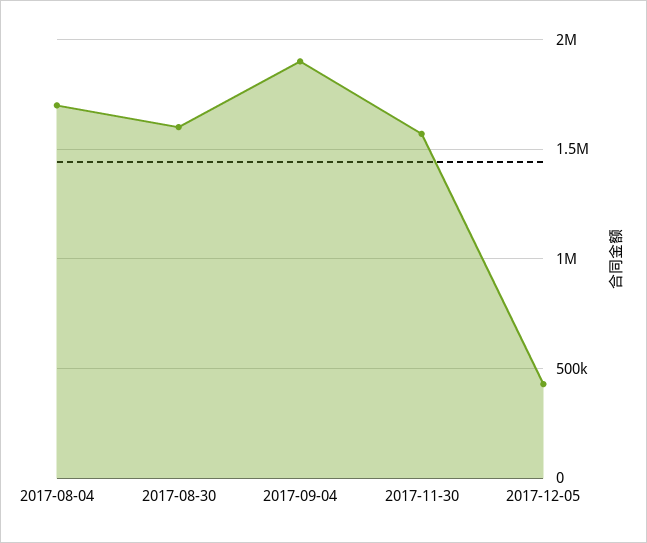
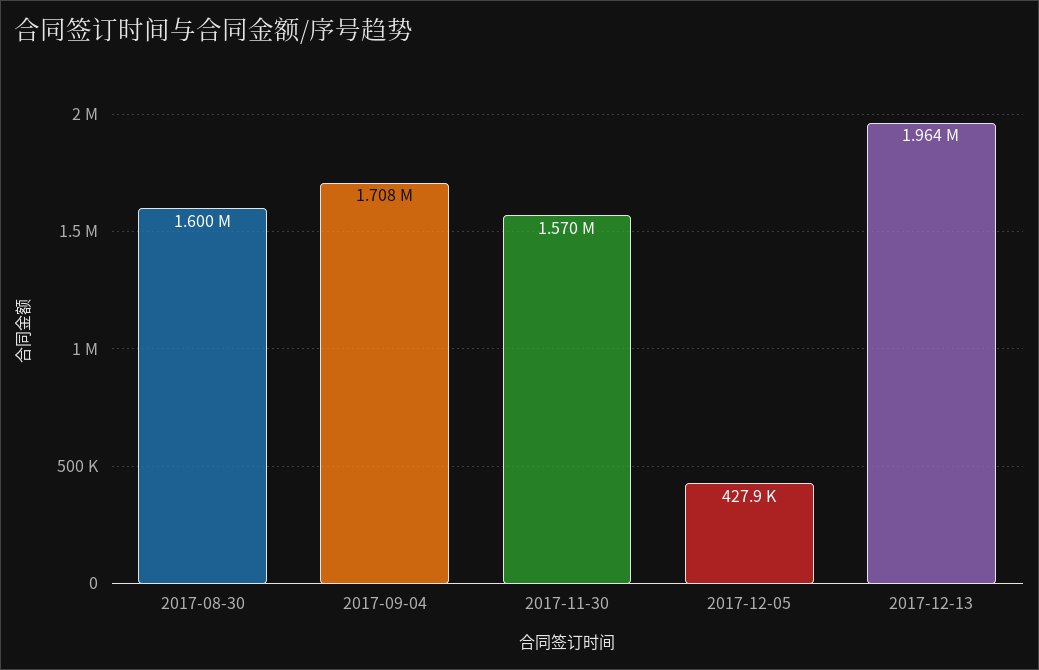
2017-08-04: 1700000 -> none
2017-09-04: 1900000 -> 1708000
2017-12-13: none -> 1964000

